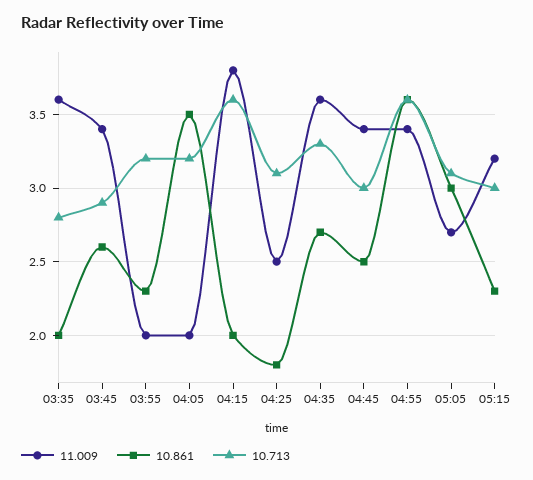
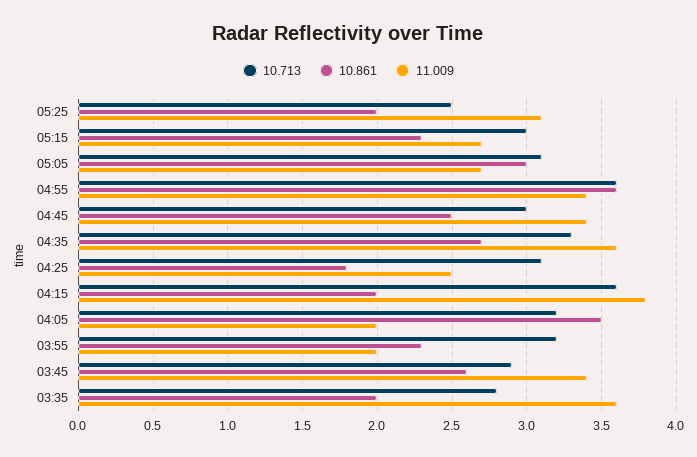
11.009, 05:15: 3.2 -> 2.7
10.713, 05:25: none -> 2.5
10.861, 05:25: none -> 2
11.009, 05:25: none -> 3.1

